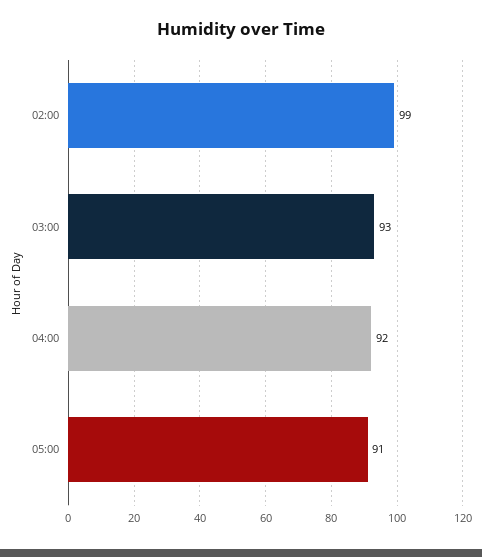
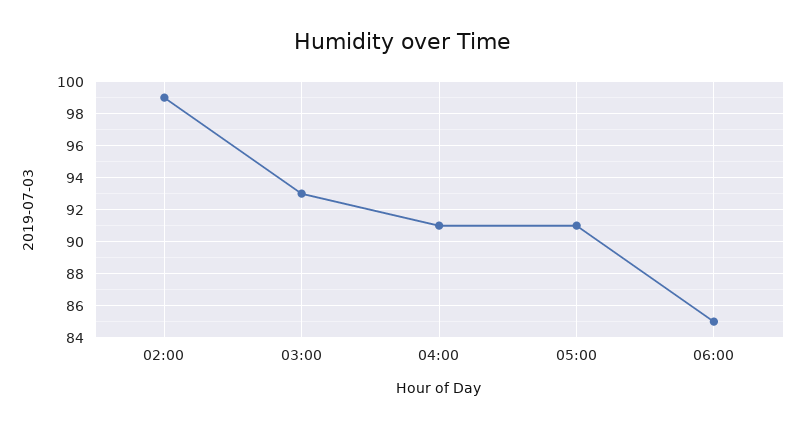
04:00: 92 -> 91
06:00: none -> 85

